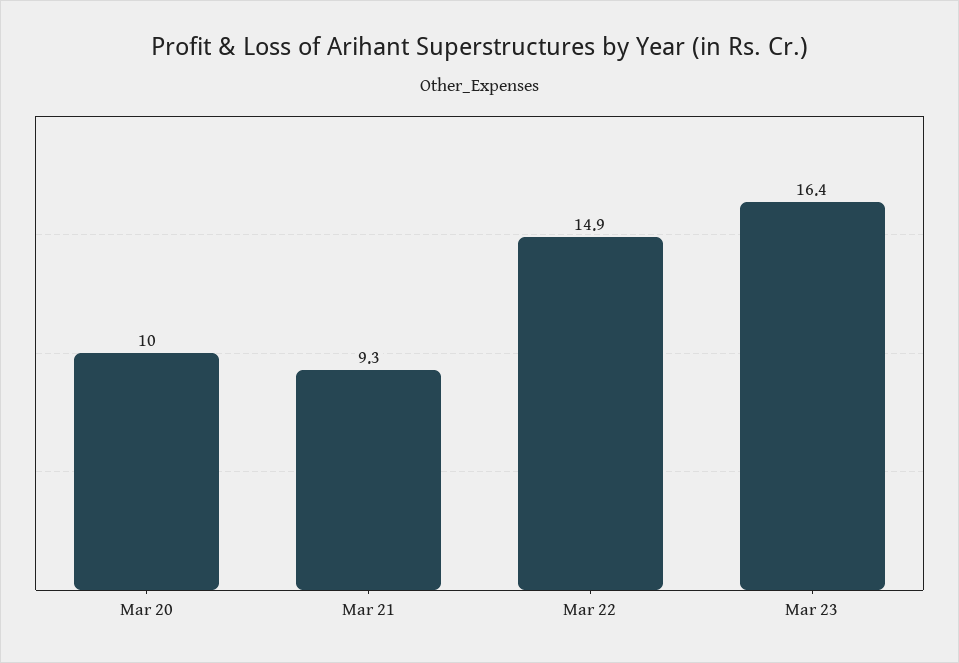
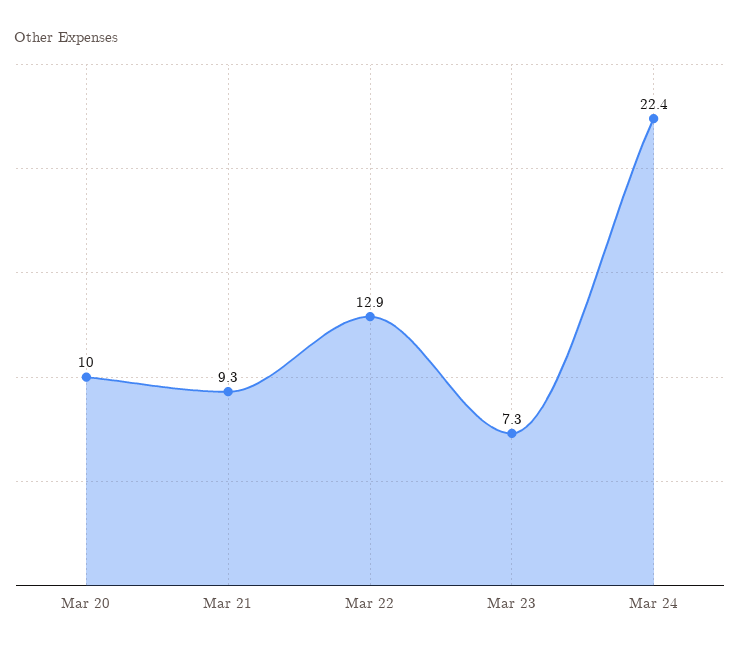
Mar 22: 14.9 -> 12.9
Mar 23: 16.4 -> 7.3
Mar 24: none -> 22.4

